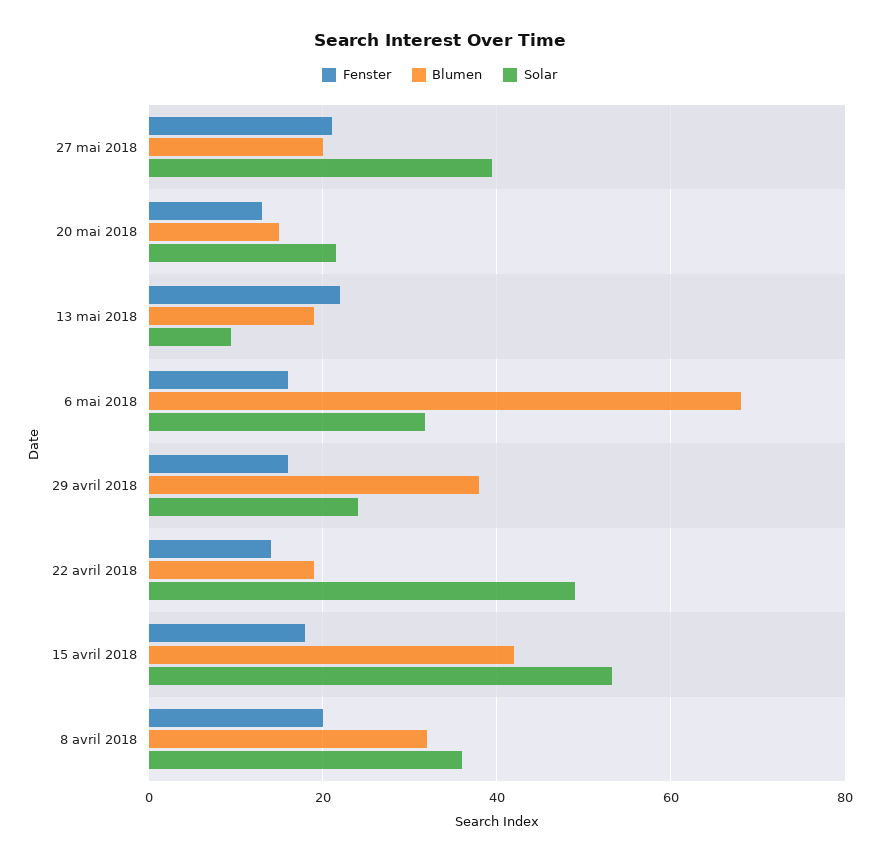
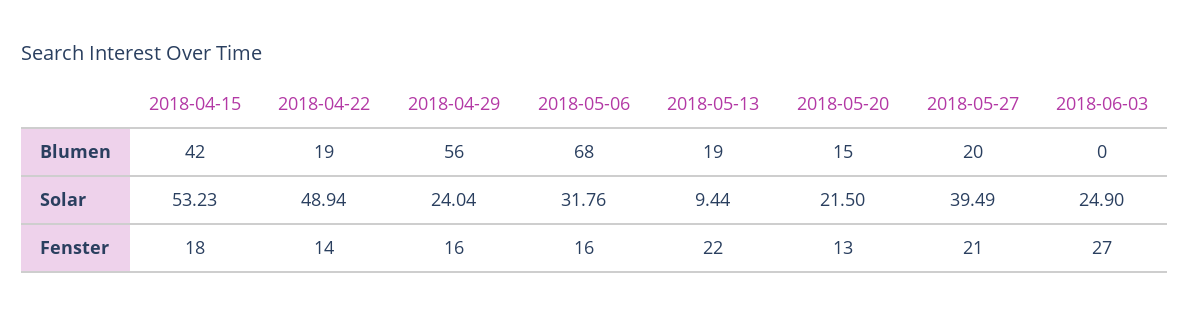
Blumen, 29 avril 2018: 38 -> 56
Fenster, 8 avril 2018: 20 -> none
Blumen, 8 avril 2018: 32 -> none
Solar, 8 avril 2018: 36 -> none
Blumen, 2018-06-03: none -> 0
Solar, 2018-06-03: none -> 24.9
Fenster, 2018-06-03: none -> 27

